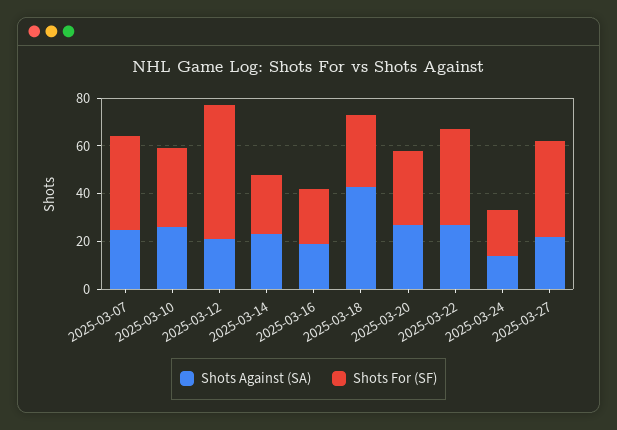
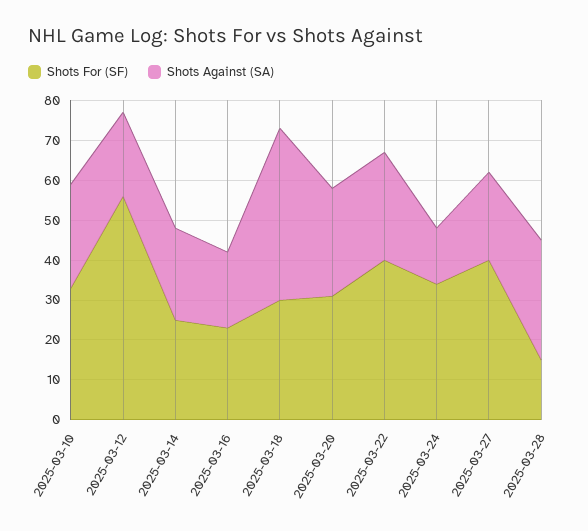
Shots Against (SA), 2025-03-07: 25 -> none
Shots For (SF), 2025-03-07: 40 -> none
Shots For (SF), 2025-03-24: 20 -> 35
Shots For (SF), 2025-03-28: none -> 15
Shots Against (SA), 2025-03-28: none -> 30

